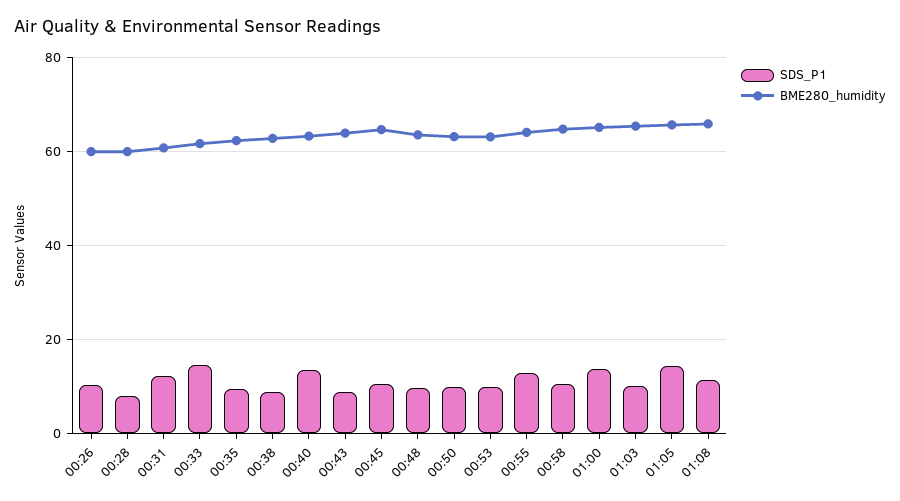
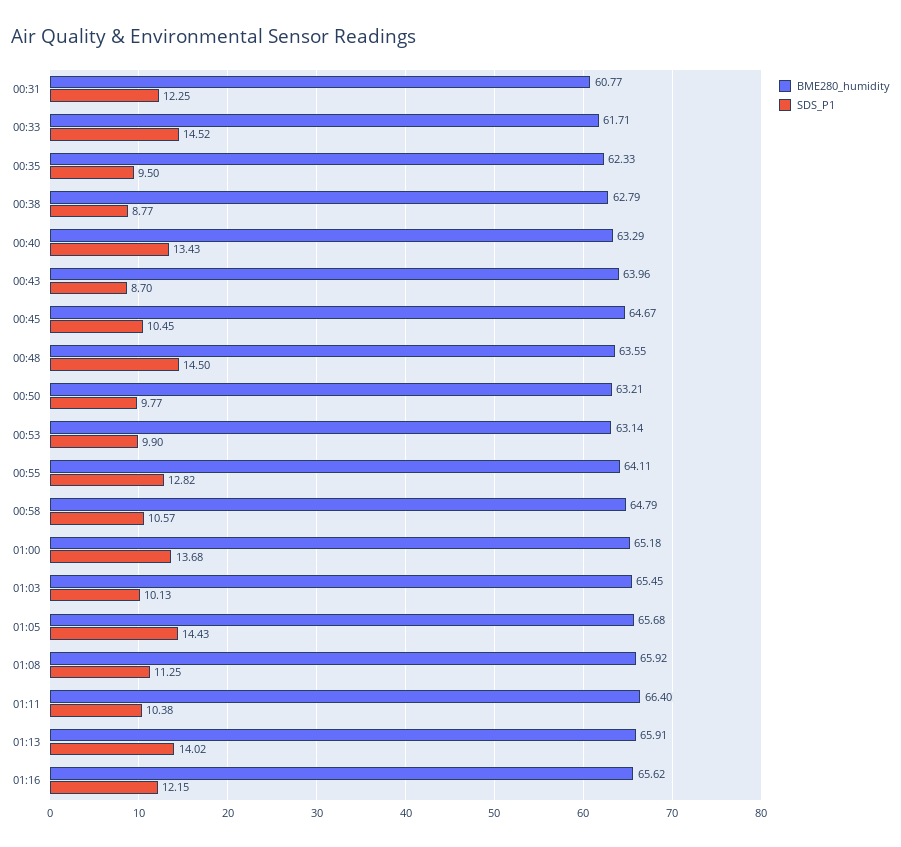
SDS_P1, 00:26: 10 -> none
BME280_humidity, 00:26: 60 -> none
SDS_P1, 00:28: 8 -> none
BME280_humidity, 00:28: 60 -> none
SDS_P1, 00:48: 10 -> 14.5
BME280_humidity, 01:11: none -> 66.4
SDS_P1, 01:11: none -> 10.38
BME280_humidity, 01:13: none -> 65.91
SDS_P1, 01:13: none -> 14.02
BME280_humidity, 01:16: none -> 65.62
SDS_P1, 01:16: none -> 12.15

